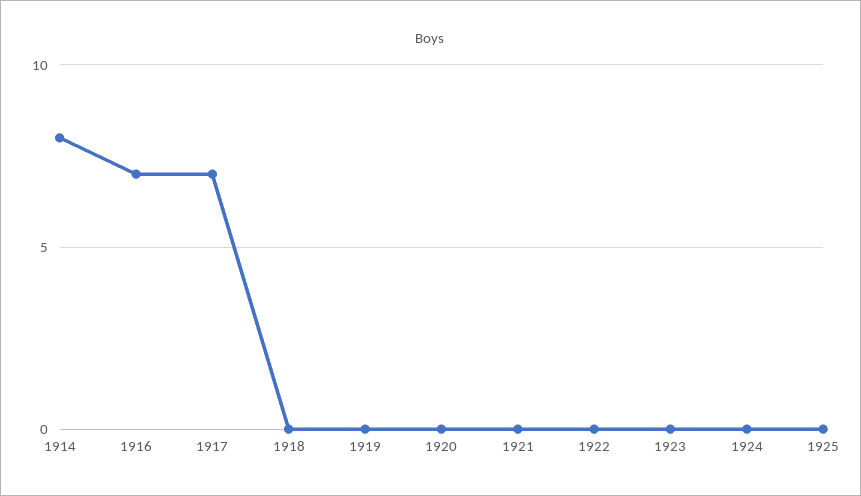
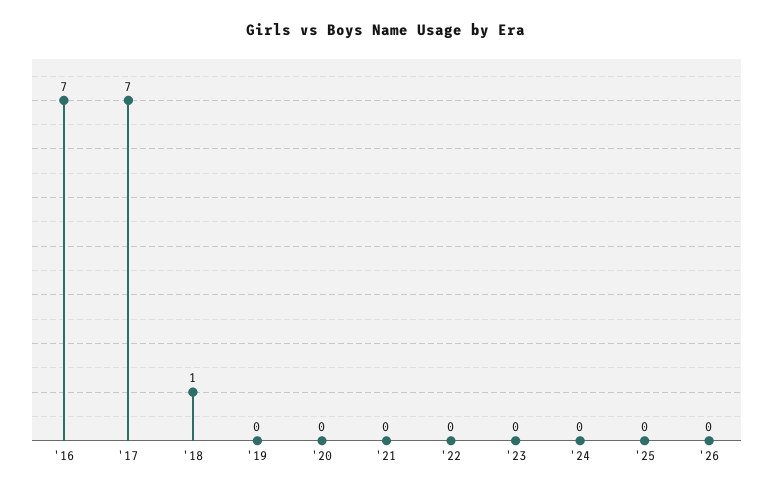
1914: 8 -> none
1918: 0 -> 1
'26: none -> 0

